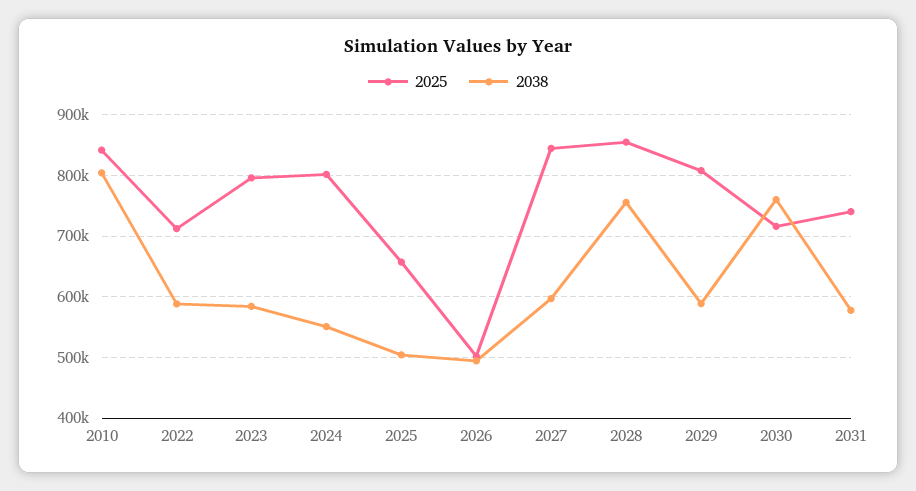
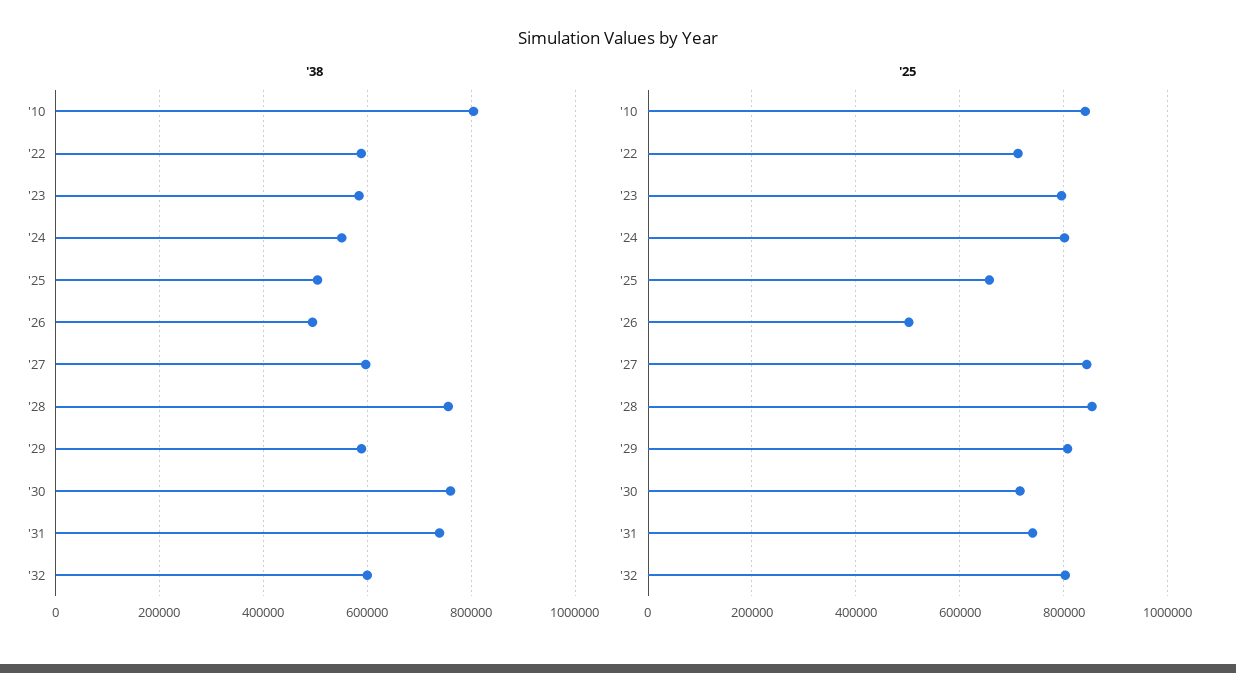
2038, 2031: 580000 -> 740000
2038, '32: none -> 600000
2025, '32: none -> 800000

